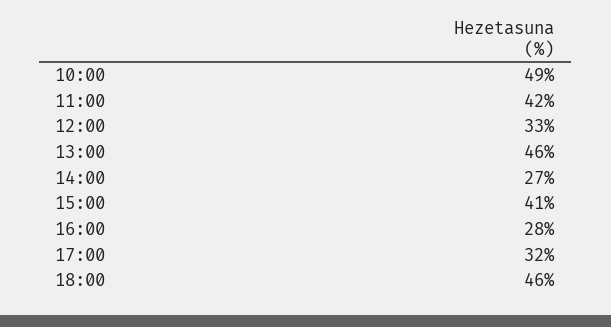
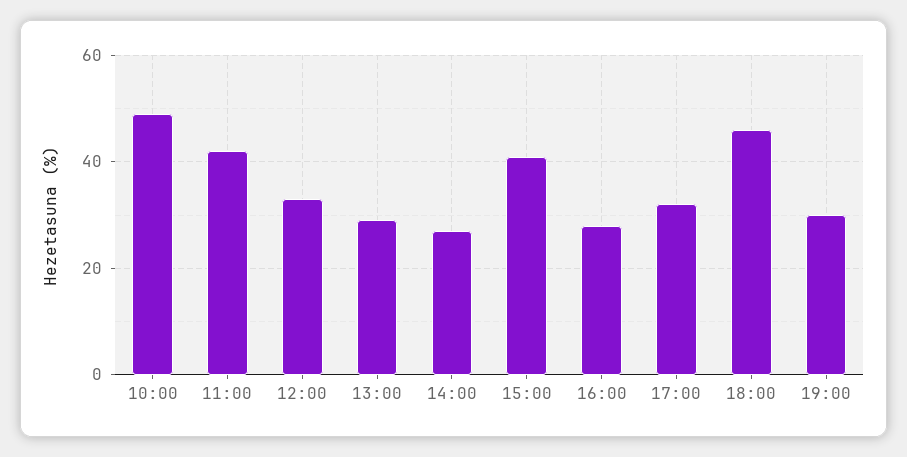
13:00: 46 -> 30
19:00: none -> 30

